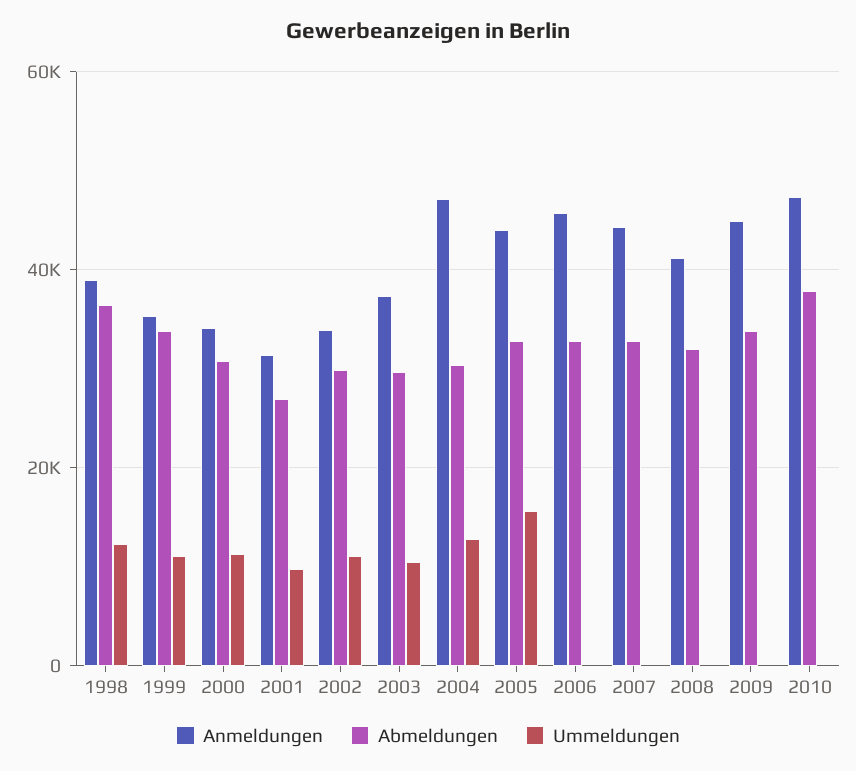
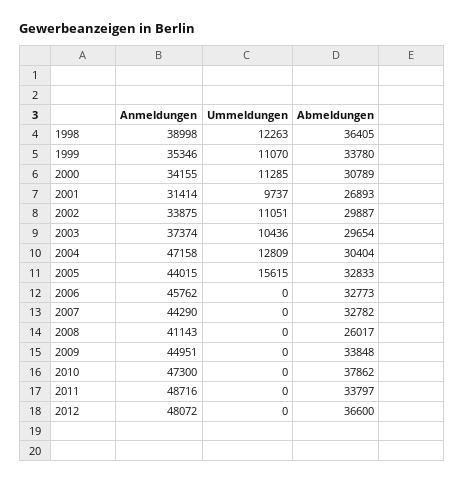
Abmeldungen, 2008: 32000 -> 26017
Anmeldungen, 2011: none -> 48716
Ummeldungen, 2011: none -> 0
Abmeldungen, 2011: none -> 33797
Anmeldungen, 2012: none -> 48072
Ummeldungen, 2012: none -> 0
Abmeldungen, 2012: none -> 36600

